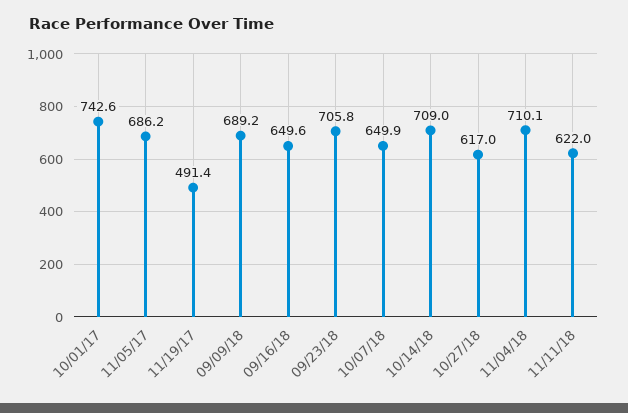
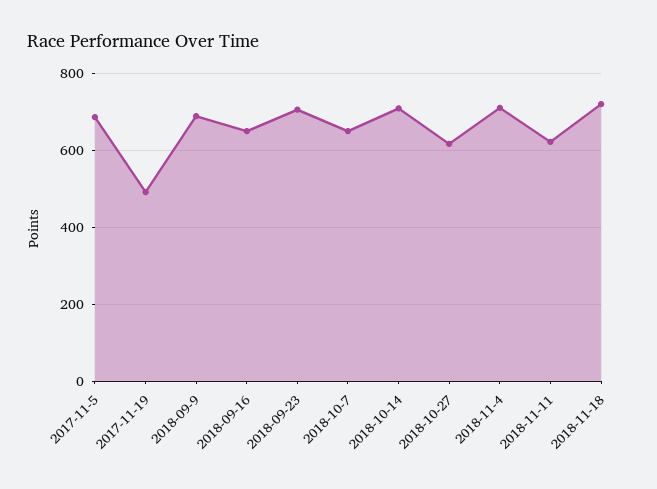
10/01/17: 742.6 -> none
2018-11-18: none -> 720

